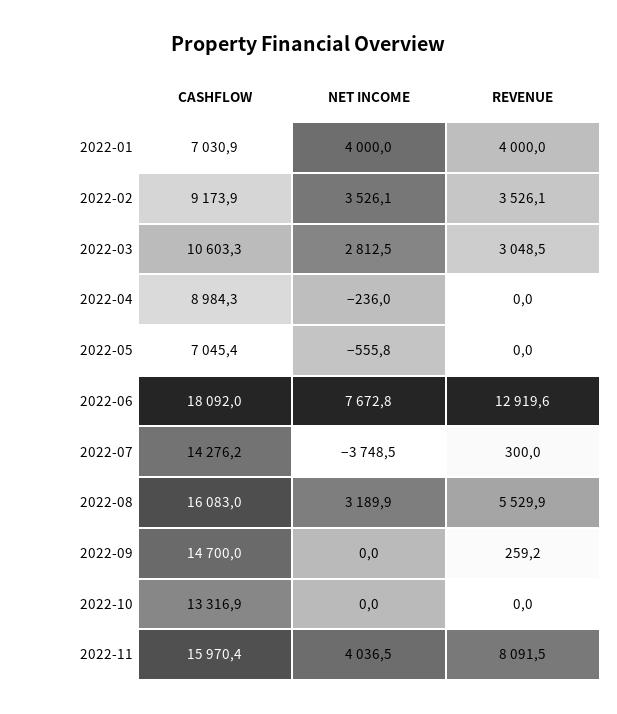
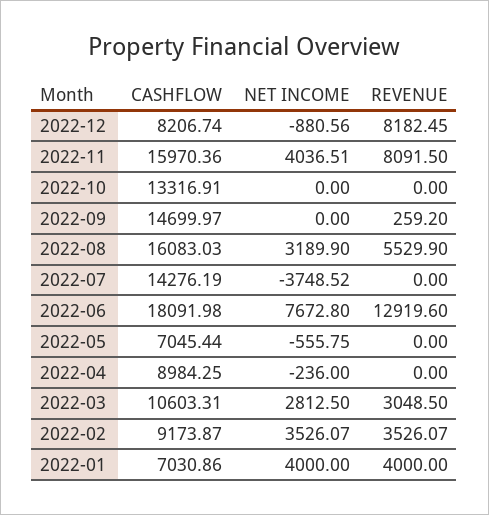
REVENUE, 2022-07: 300 -> 0
CASHFLOW, 2022-12: none -> 8206.74
NET INCOME, 2022-12: none -> -880.56
REVENUE, 2022-12: none -> 8182.45

